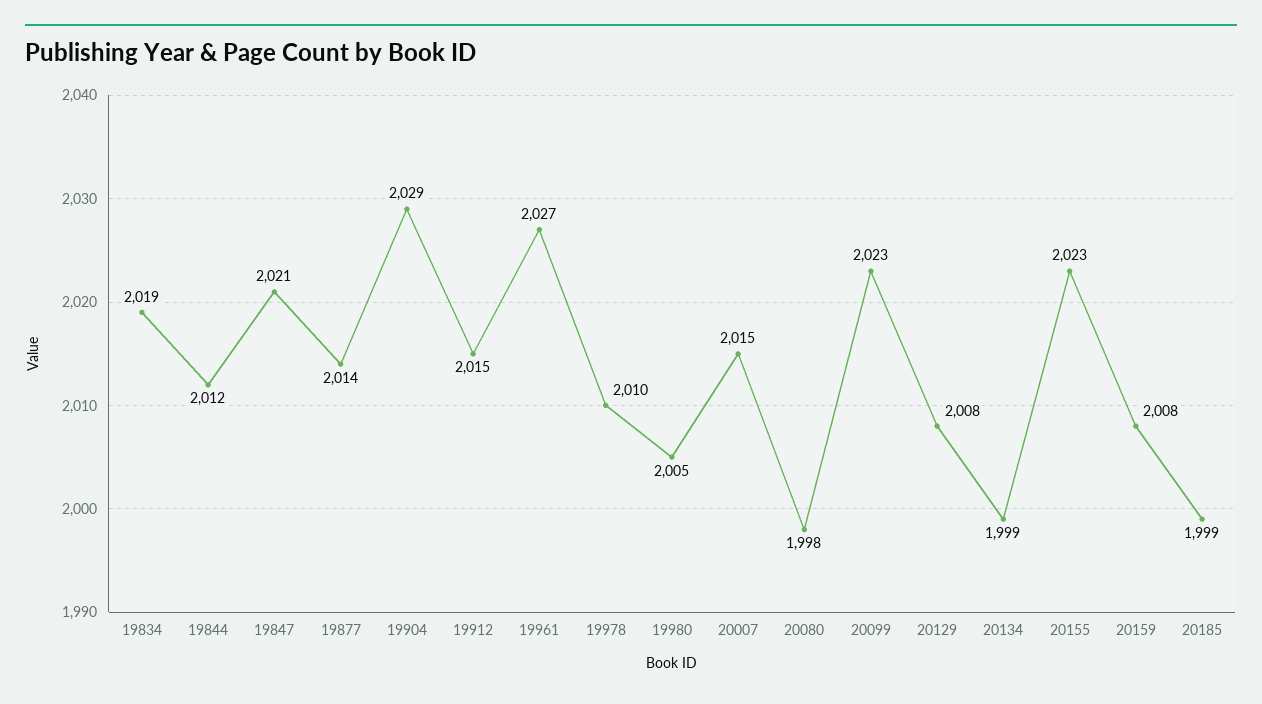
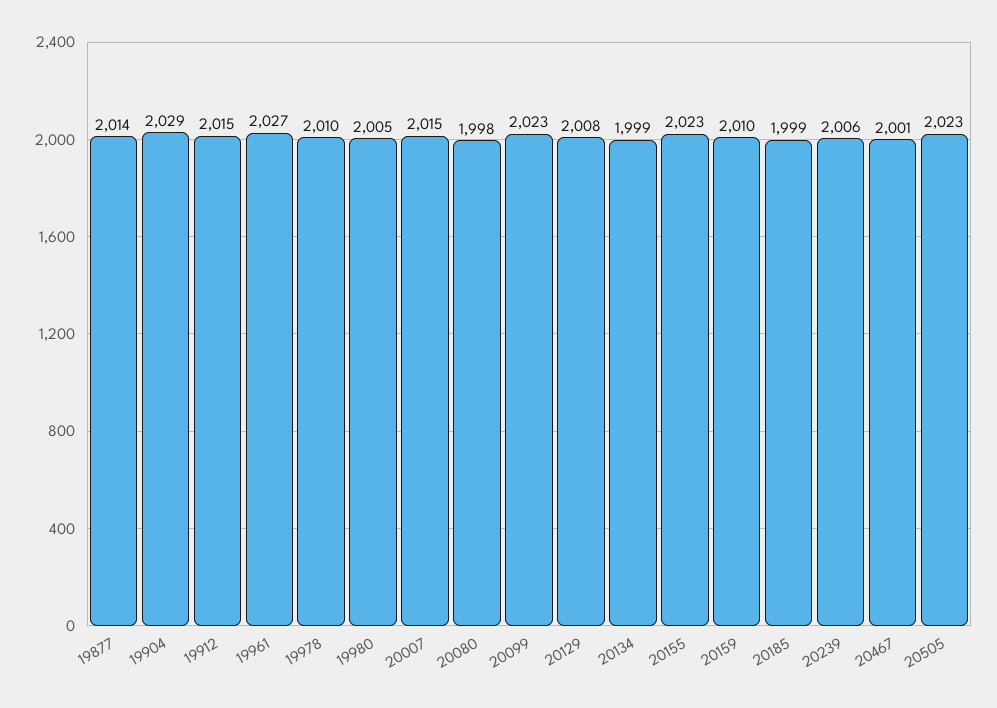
19834: 2019 -> none
19844: 2012 -> none
19847: 2021 -> none
20159: 2008 -> 2010
20239: none -> 2006
20467: none -> 2001
20505: none -> 2023

